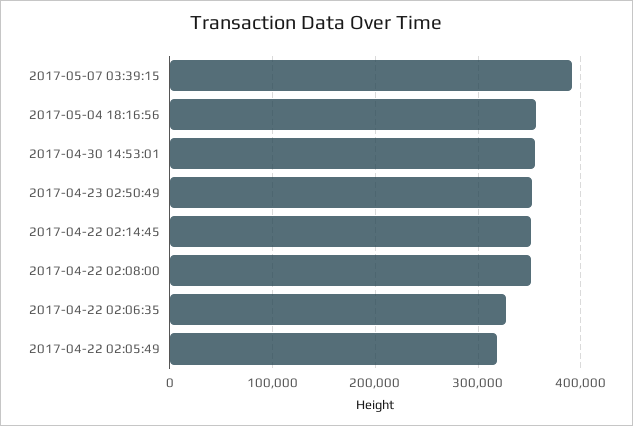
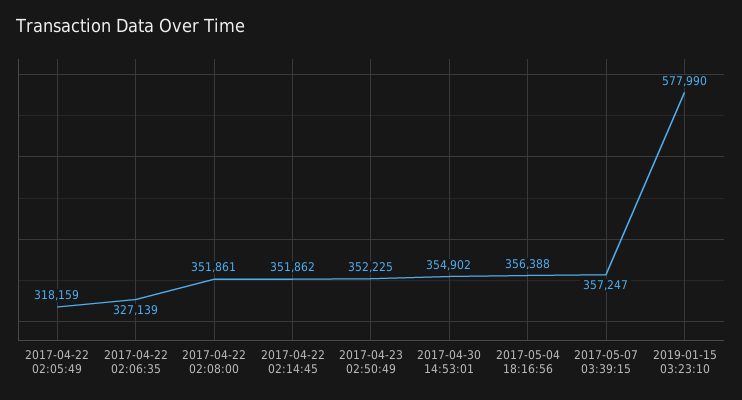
2017-05-07 03:39:15: 390000 -> 357247
2019-01-15 03:23:10: none -> 577990

